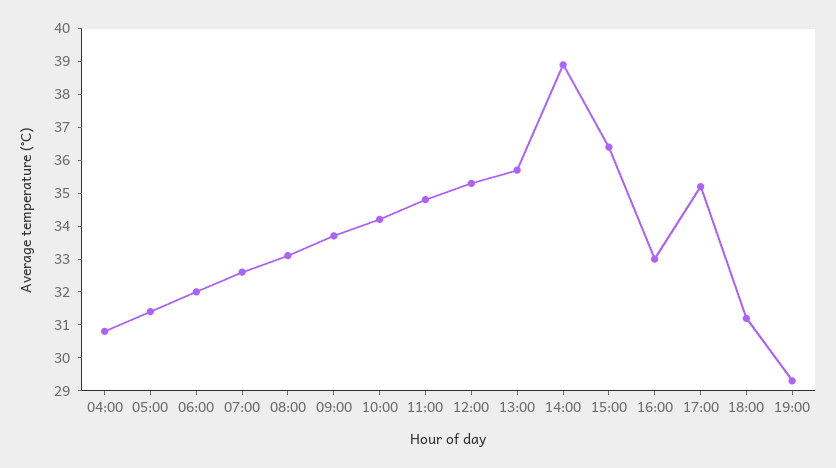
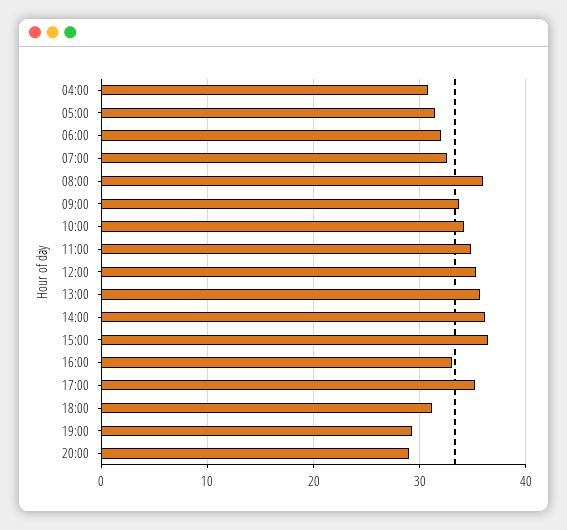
08:00: 33 -> 36
14:00: 39 -> 36
20:00: none -> 29

